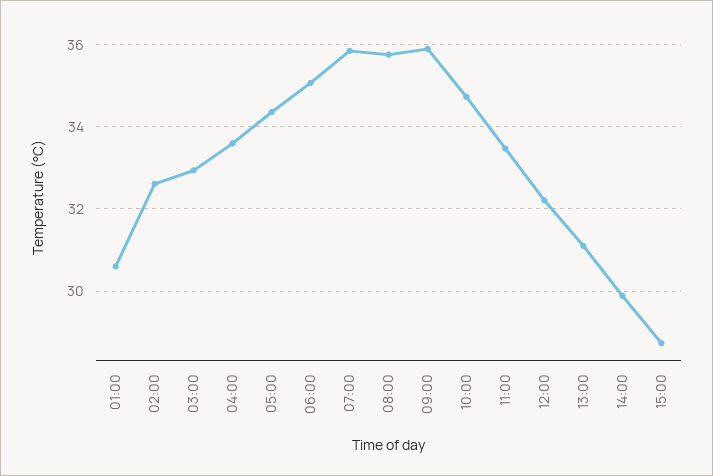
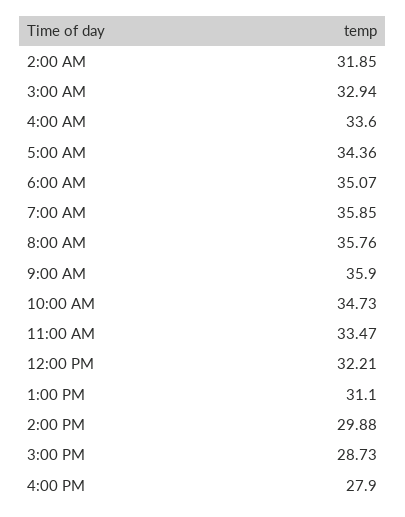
01:00: 30.6 -> none
02:00: 32.6 -> 31.85
4:00 PM: none -> 27.9

